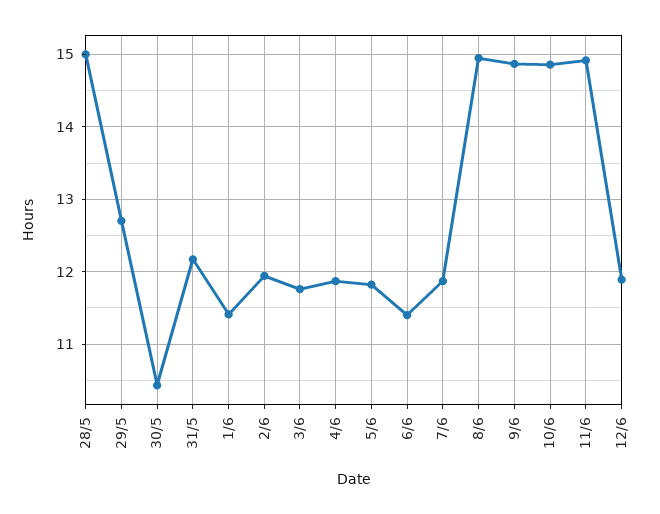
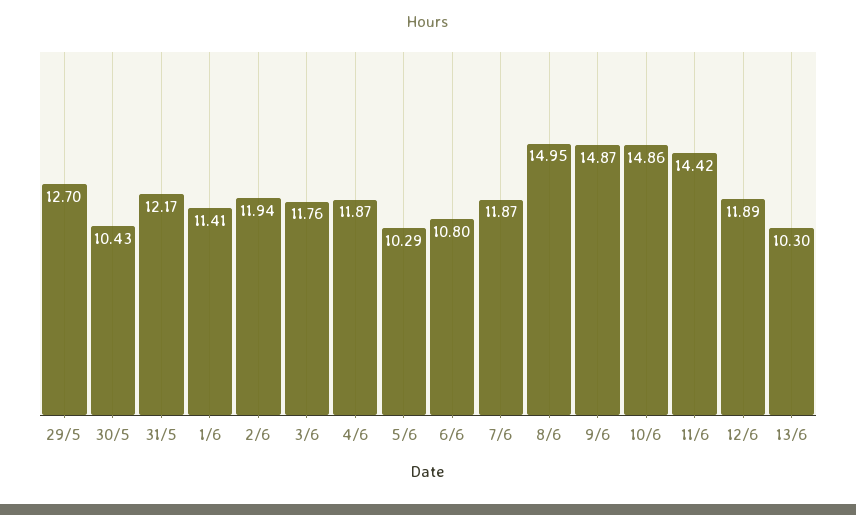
28/5: 15 -> none
5/6: 11.8 -> 10.29
6/6: 11.4 -> 10.8
11/6: 14.9 -> 14.42
13/6: none -> 10.3

